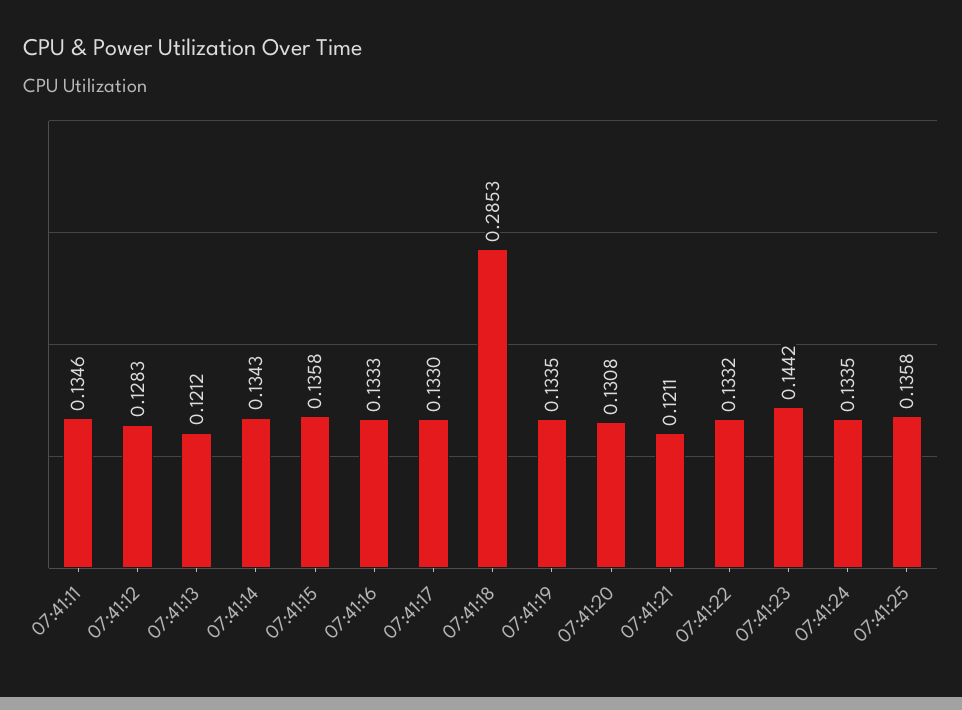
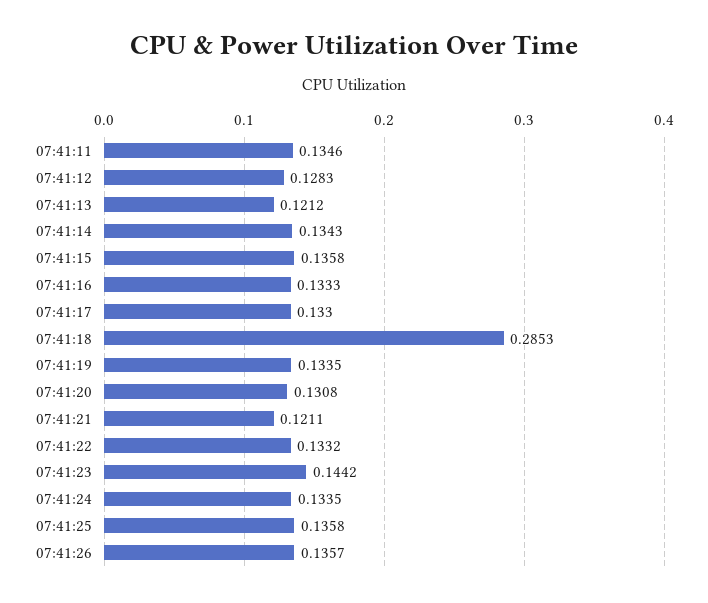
07:41:26: none -> 0.1357

